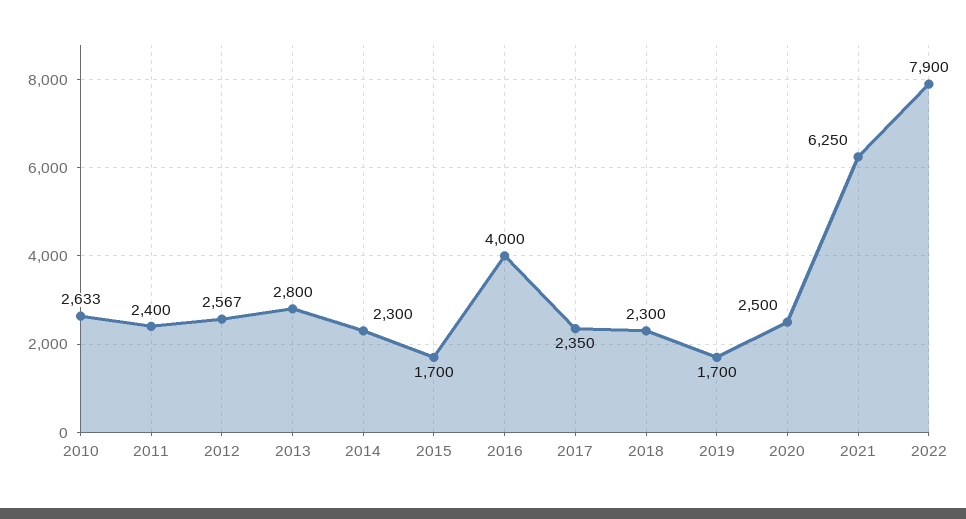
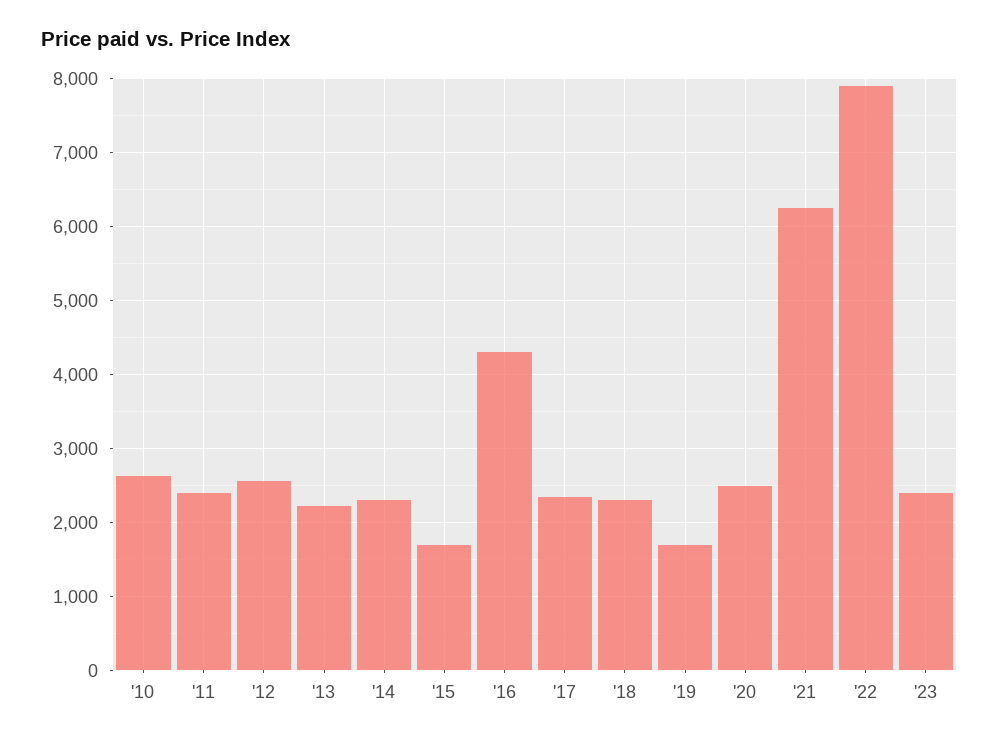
2013: 2800 -> 2200
2016: 4000 -> 4300
'23: none -> 2400

